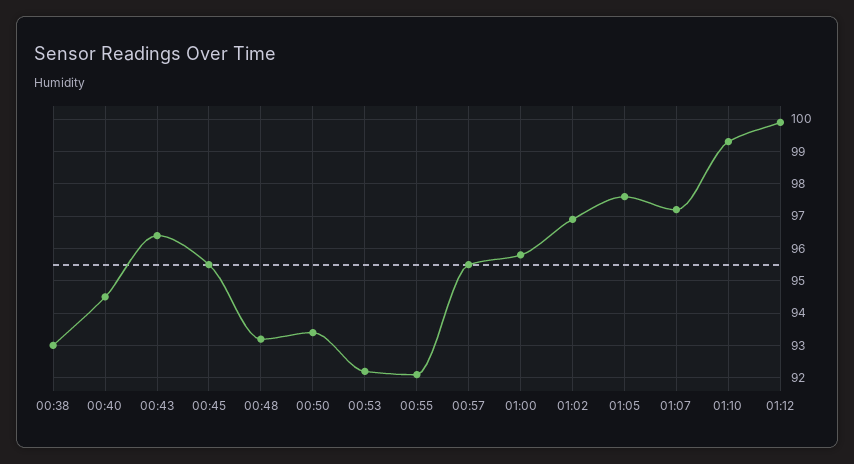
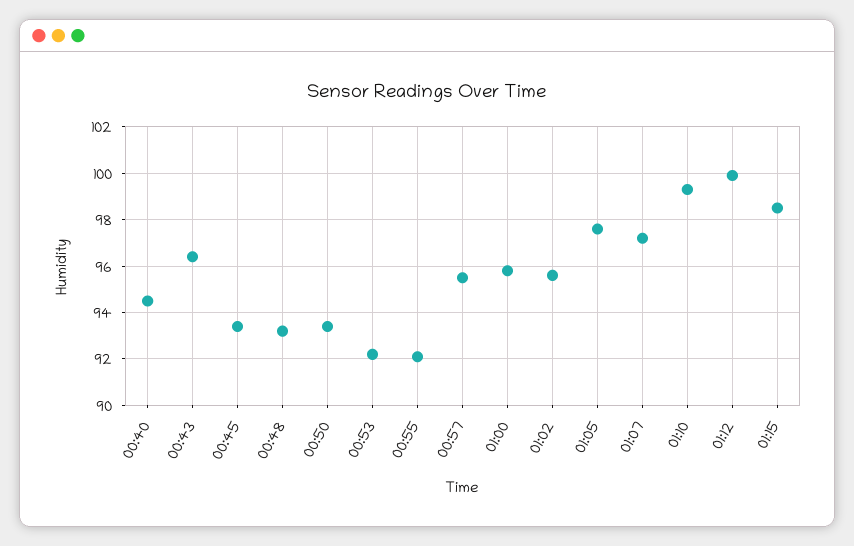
00:38: 93 -> none
00:45: 95.5 -> 93.5
01:02: 97 -> 95.5
01:15: none -> 98.5

